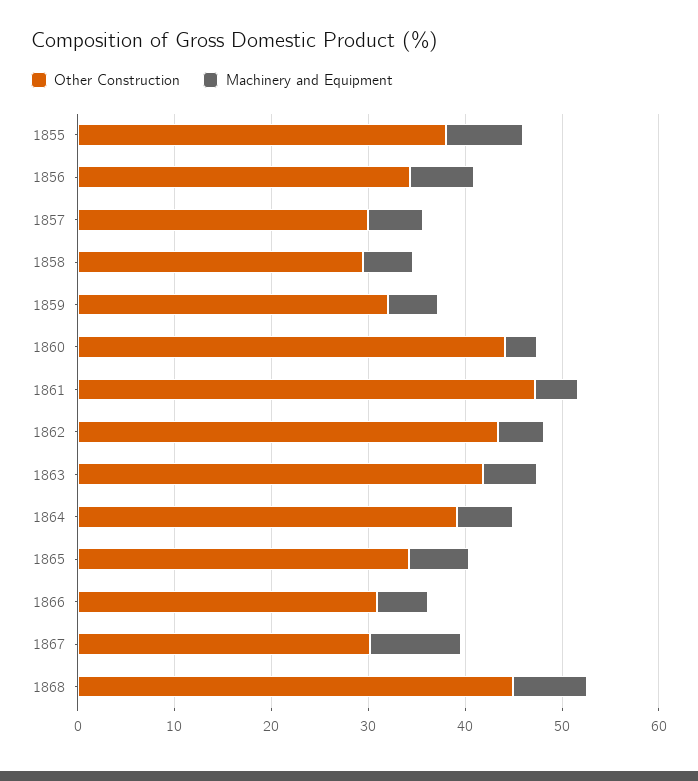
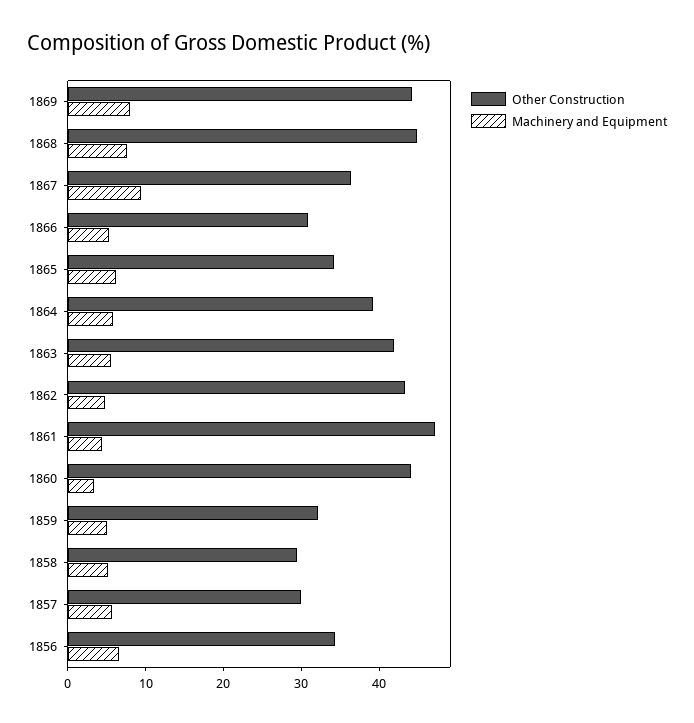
Other Construction, 1855: 38 -> none
Machinery and Equipment, 1855: 8 -> none
Other Construction, 1867: 30 -> 36
Other Construction, 1869: none -> 44
Machinery and Equipment, 1869: none -> 8

